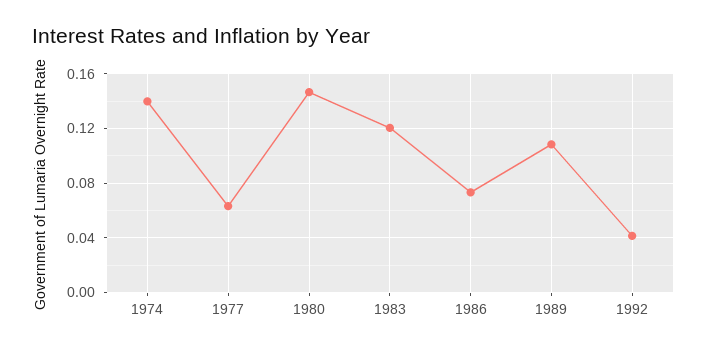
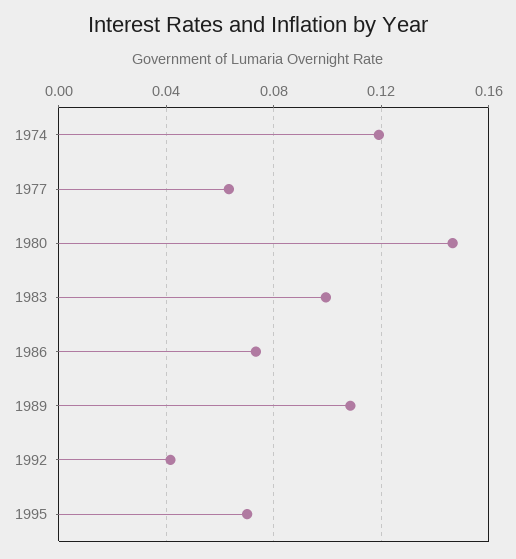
1974: 0.14 -> 0.12
1983: 0.12 -> 0.1
1995: none -> 0.07

